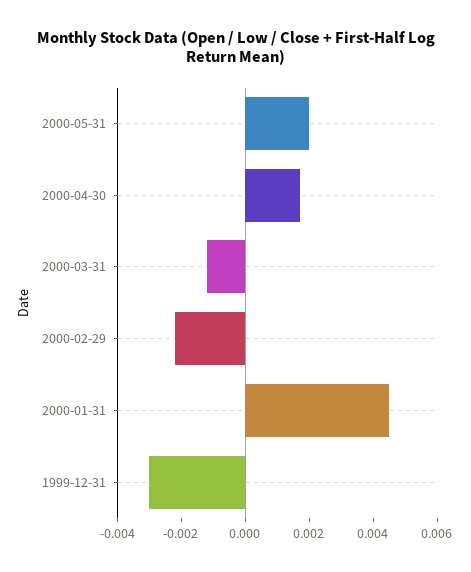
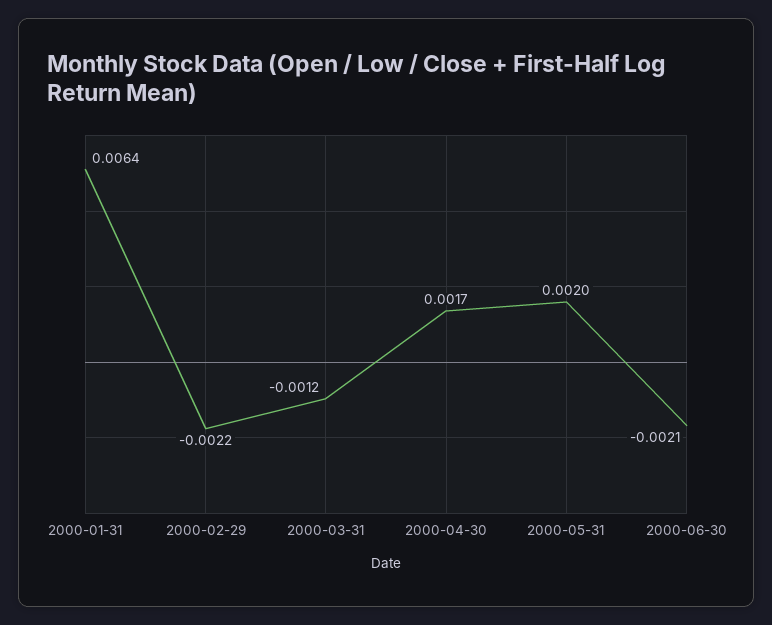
2000-01-31: 0.0045 -> 0.0064
1999-12-31: -0.003 -> none
2000-06-30: none -> -0.0021

